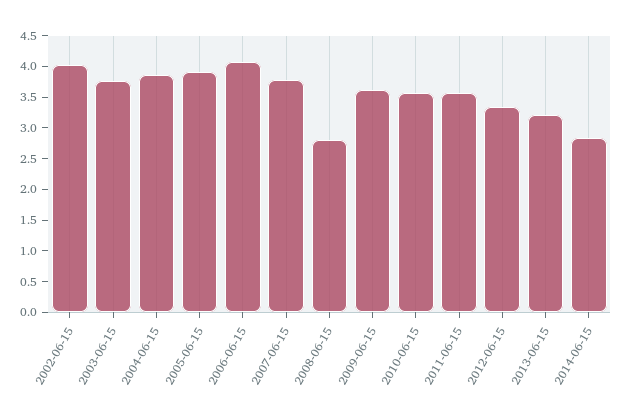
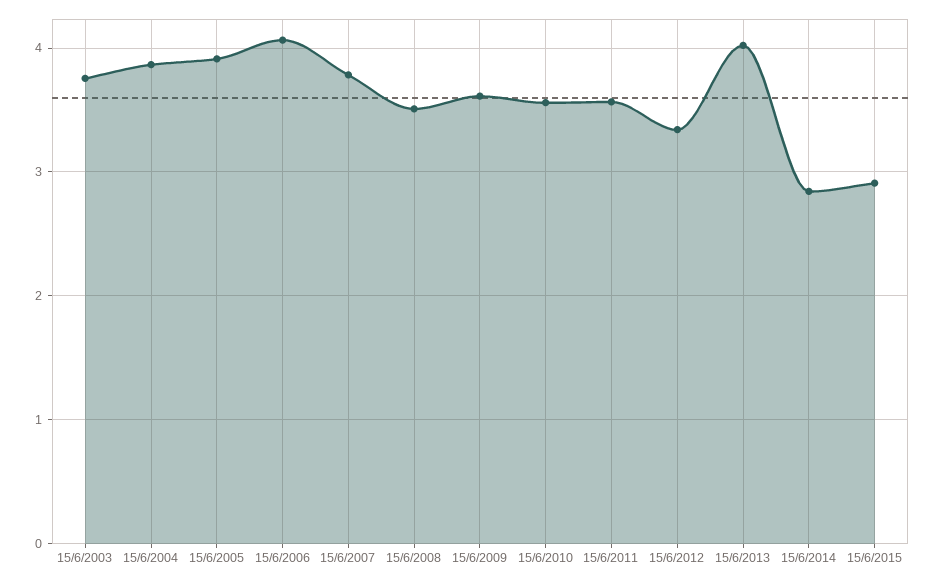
2002-06-15: 4 -> none
2008-06-15: 2.75 -> 3.5
2013-06-15: 3.25 -> 4
15/6/2015: none -> 2.9

